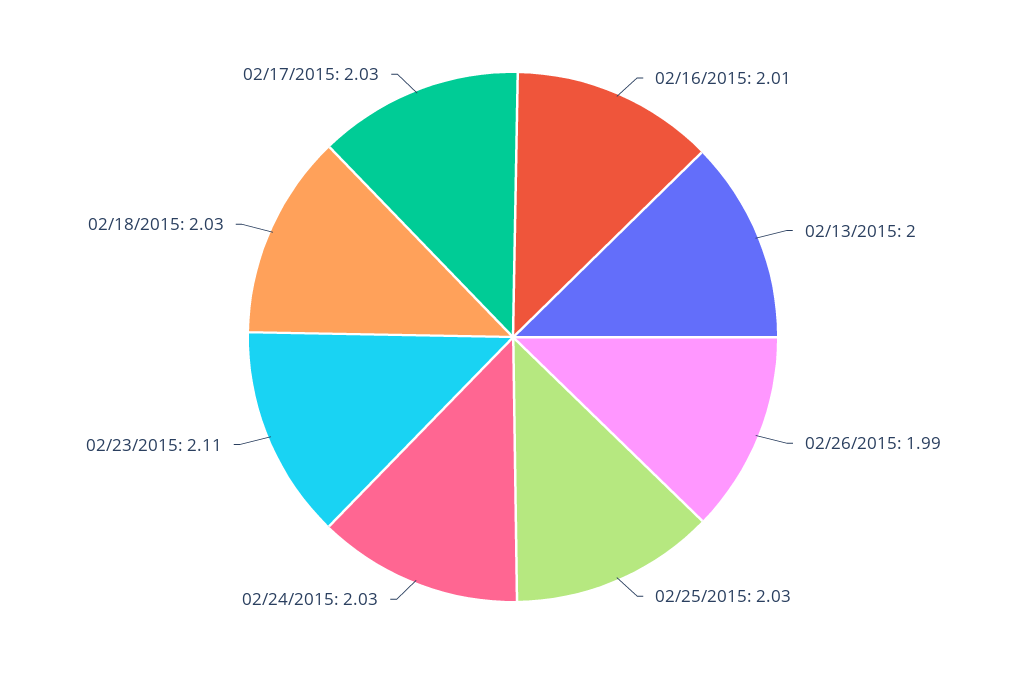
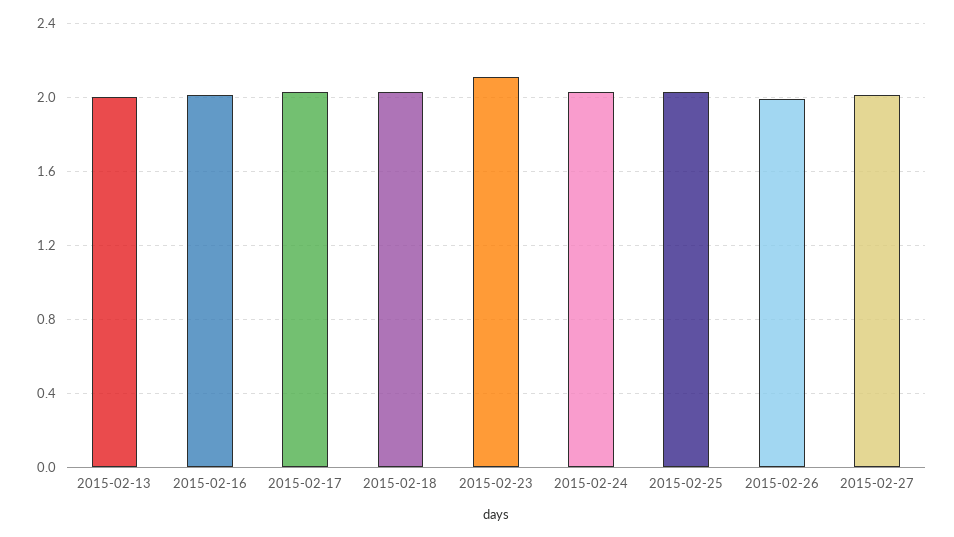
2015-02-27: none -> 2

